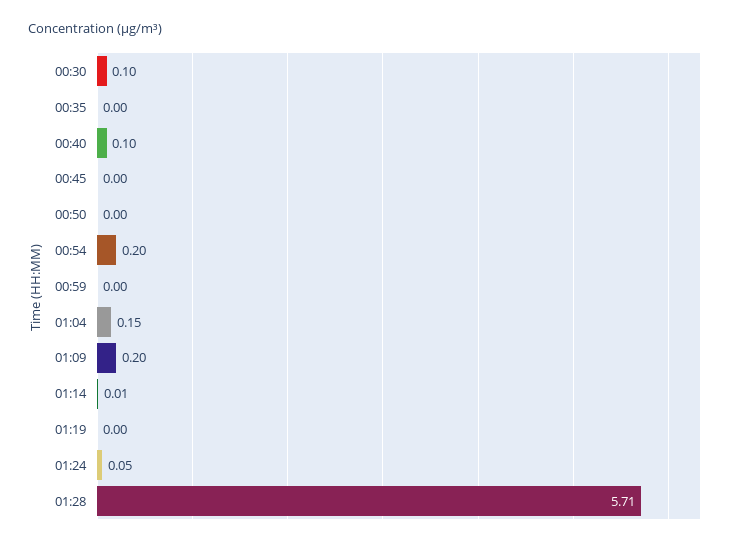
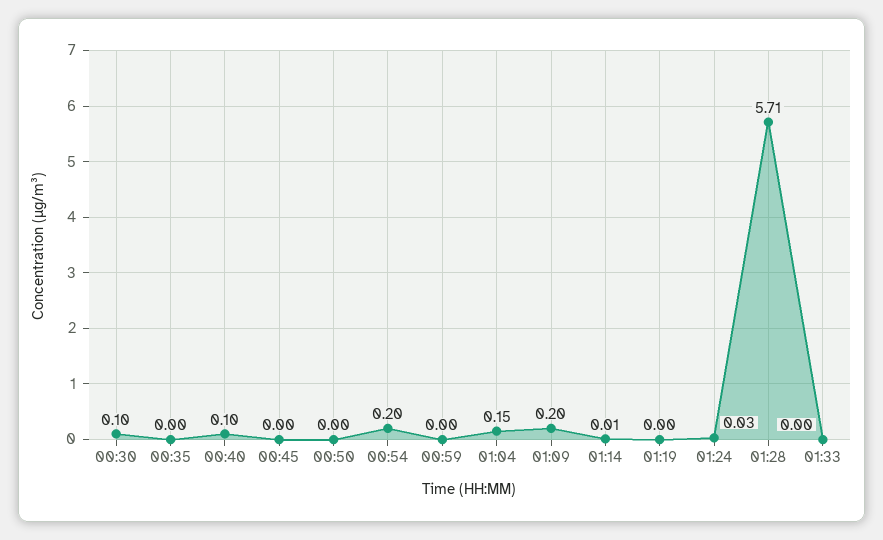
01:24: 0.05 -> 0.03
01:33: none -> 0

